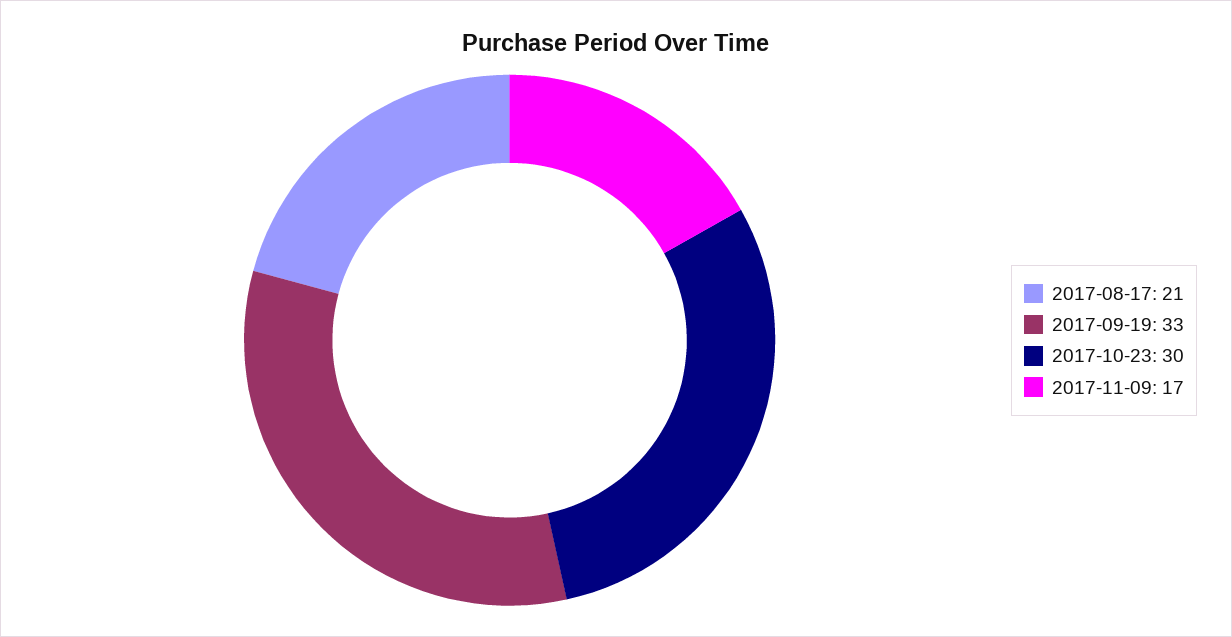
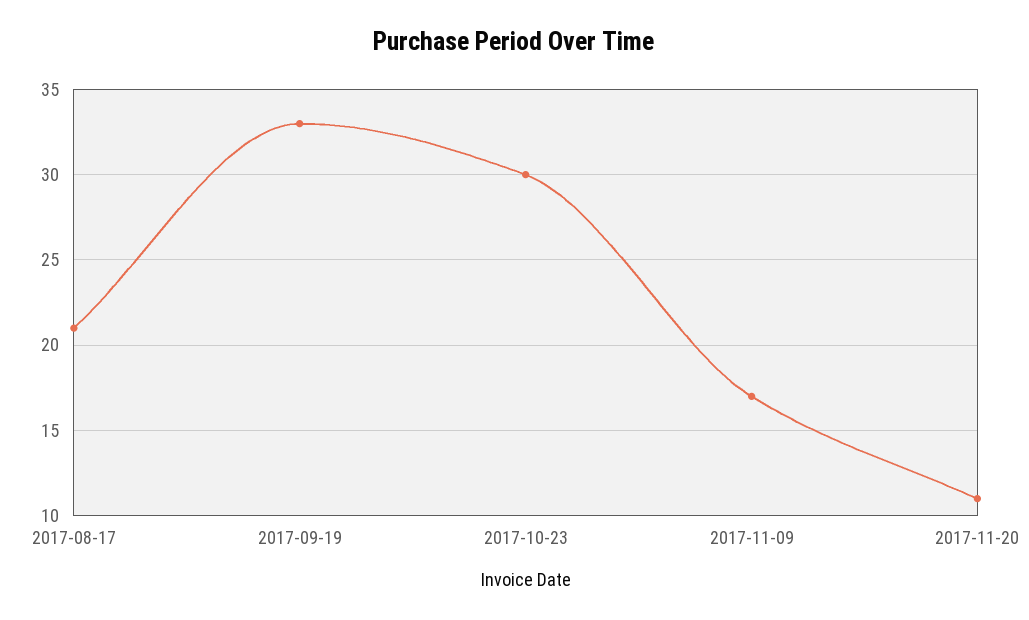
2017-11-20: none -> 11

